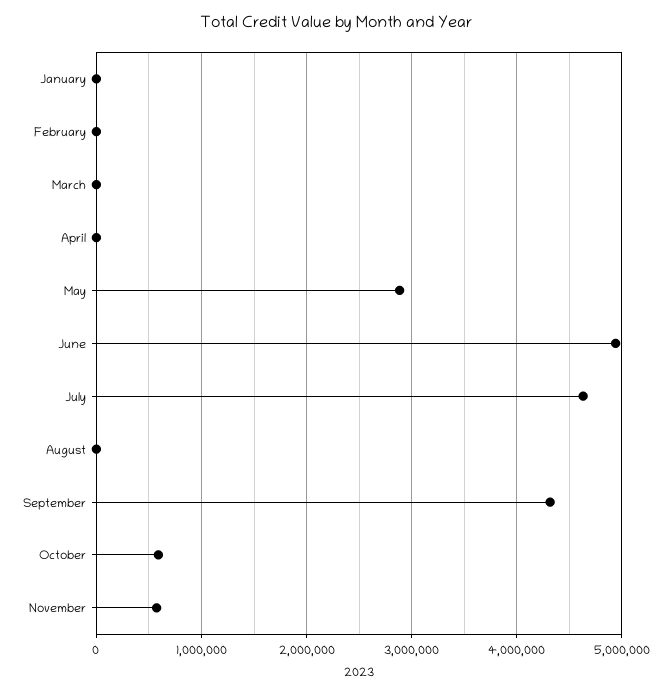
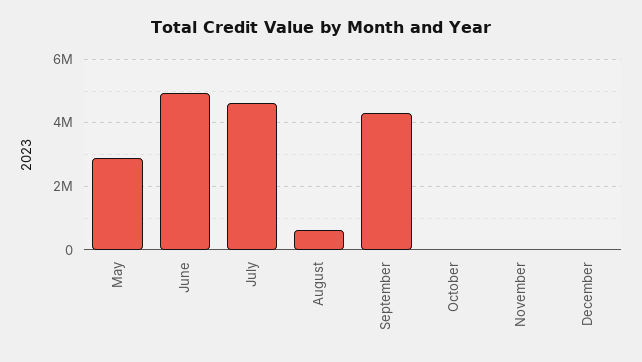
January: 0 -> none
February: 0 -> none
March: 0 -> none
April: 0 -> none
August: 0 -> 600000
October: 600000 -> 0
November: 600000 -> 0
December: none -> 0

